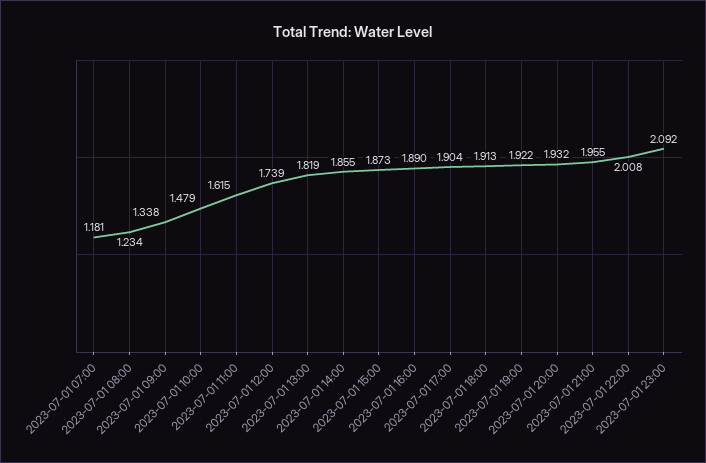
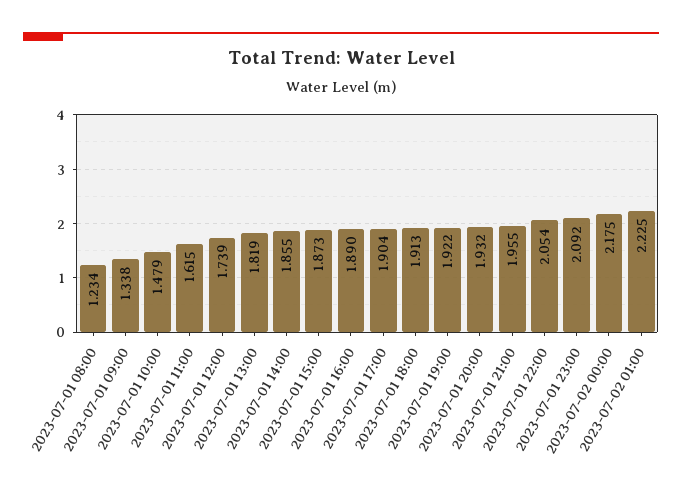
2023-07-01 07:00: 1.181 -> none
2023-07-01 22:00: 2.008 -> 2.054
2023-07-02 00:00: none -> 2.175
2023-07-02 01:00: none -> 2.225

